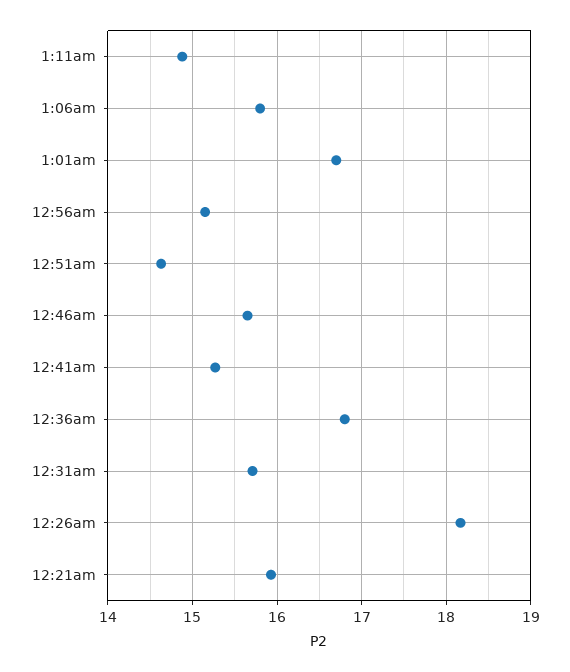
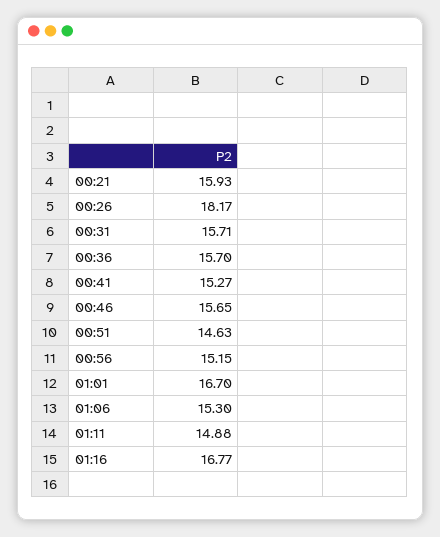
1:06am: 15.8 -> 15.3
12:36am: 16.8 -> 15.7
01:16: none -> 16.77

